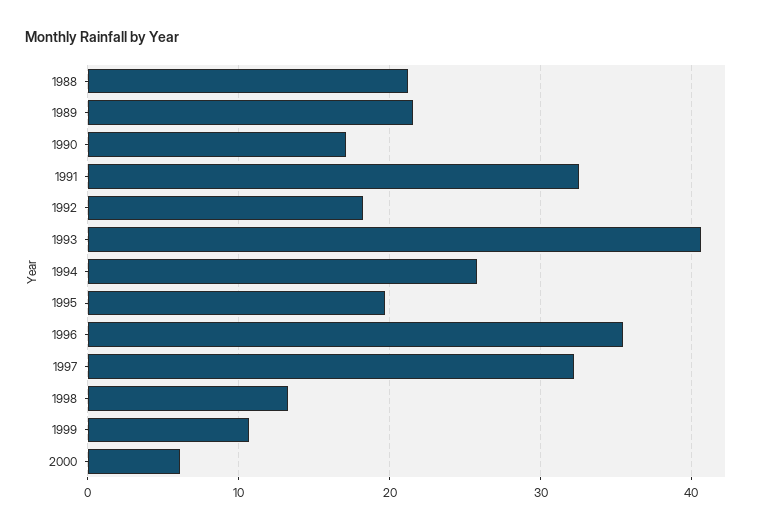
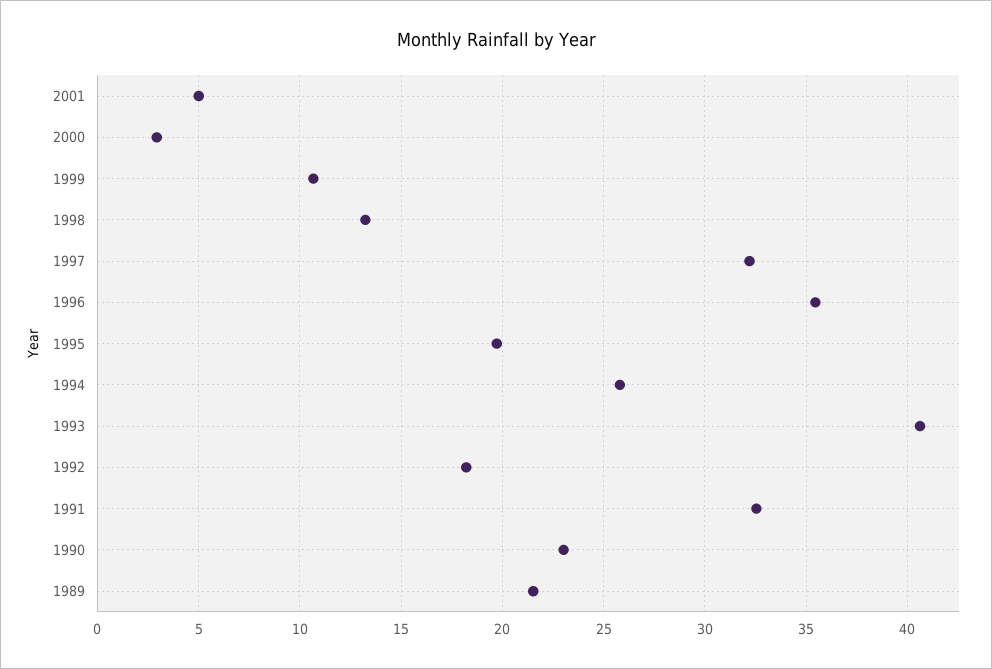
1988: 21 -> none
1990: 17 -> 23
2000: 6 -> 3
2001: none -> 5

